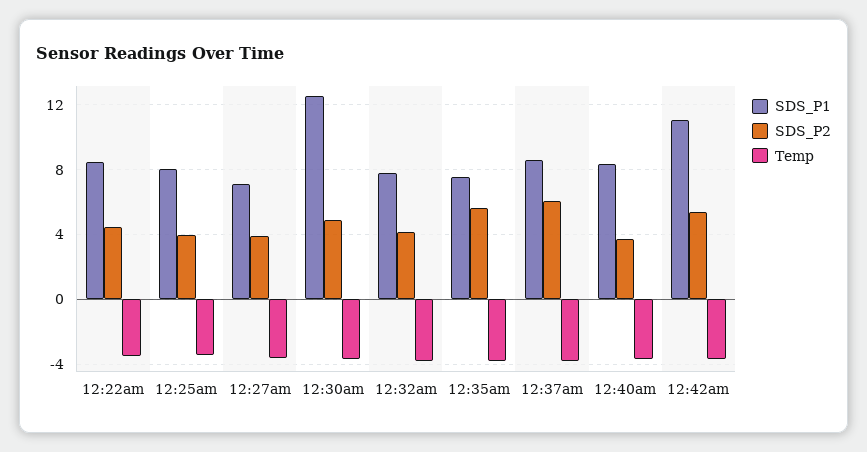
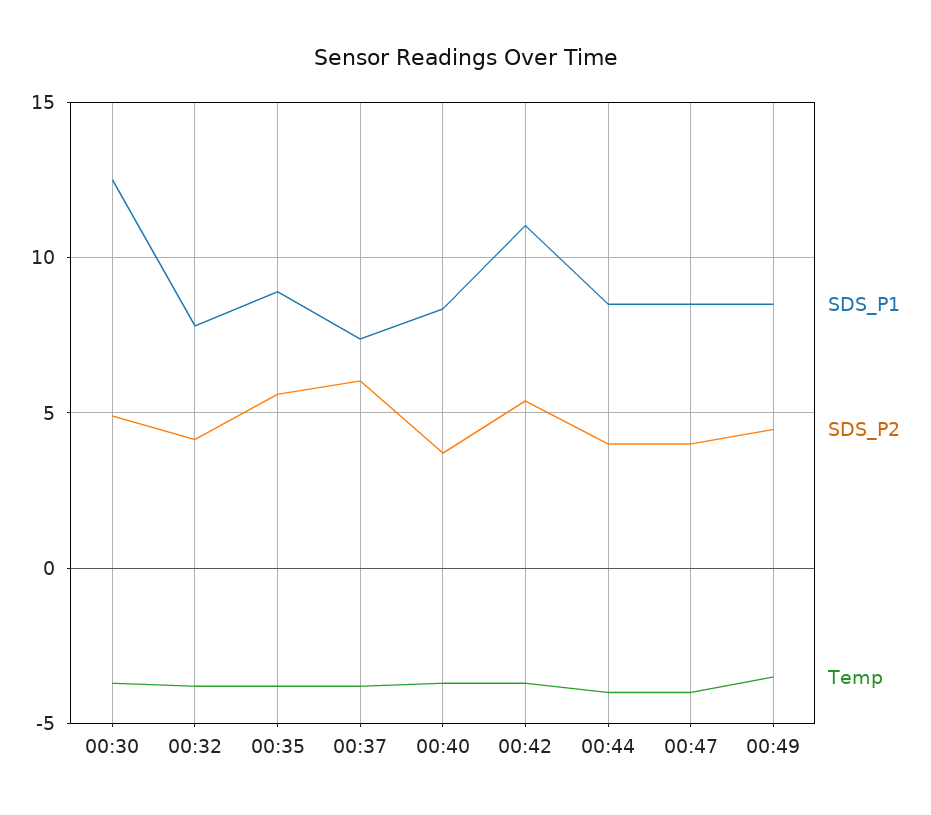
SDS_P1, 12:22am: 8.5 -> none
SDS_P2, 12:22am: 4.5 -> none
Temp, 12:22am: -3.5 -> none
SDS_P1, 12:25am: 8 -> none
SDS_P2, 12:25am: 4 -> none
Temp, 12:25am: -3.5 -> none
SDS_P1, 12:27am: 7 -> none
SDS_P2, 12:27am: 4 -> none
Temp, 12:27am: -3.5 -> none
SDS_P1, 12:35am: 7.5 -> 9
SDS_P1, 12:37am: 8.5 -> 7.5
SDS_P1, 00:44: none -> 8.5
SDS_P2, 00:44: none -> 4
Temp, 00:44: none -> -4
SDS_P1, 00:47: none -> 8.5
SDS_P2, 00:47: none -> 4
Temp, 00:47: none -> -4
SDS_P1, 00:49: none -> 8.5
SDS_P2, 00:49: none -> 4.5
Temp, 00:49: none -> -3.5

